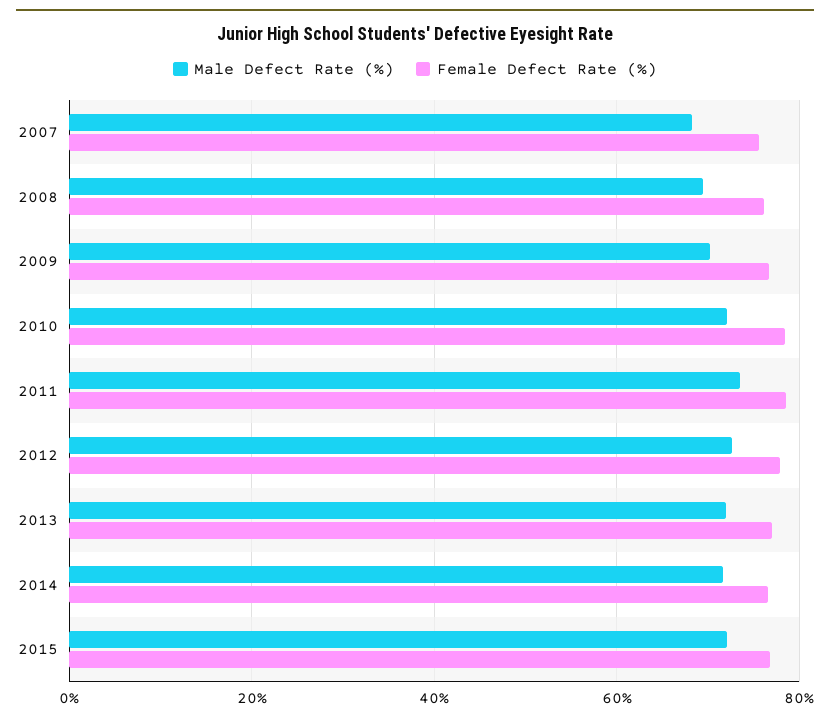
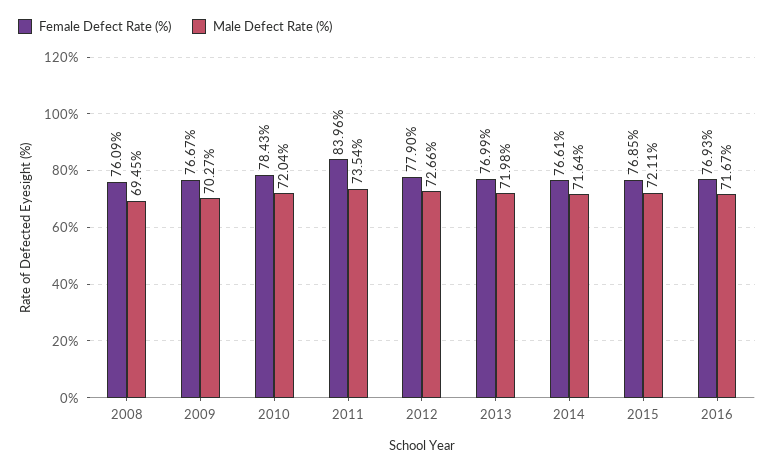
Male Defect Rate (%), 2007: 68 -> none
Female Defect Rate (%), 2007: 76 -> none
Female Defect Rate (%), 2011: 78 -> 83.96
Female Defect Rate (%), 2016: none -> 76.93
Male Defect Rate (%), 2016: none -> 71.67

